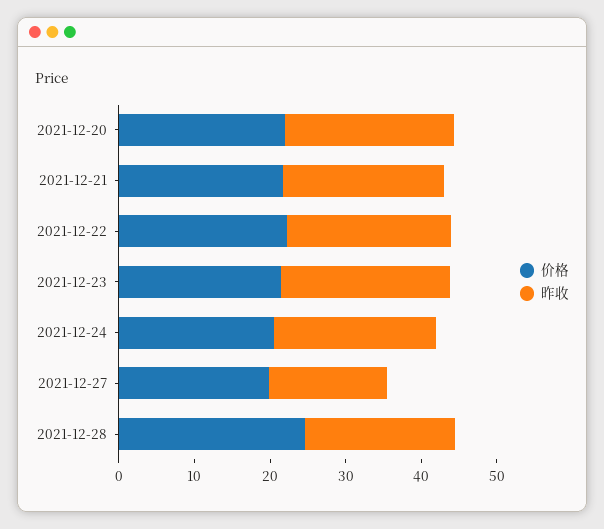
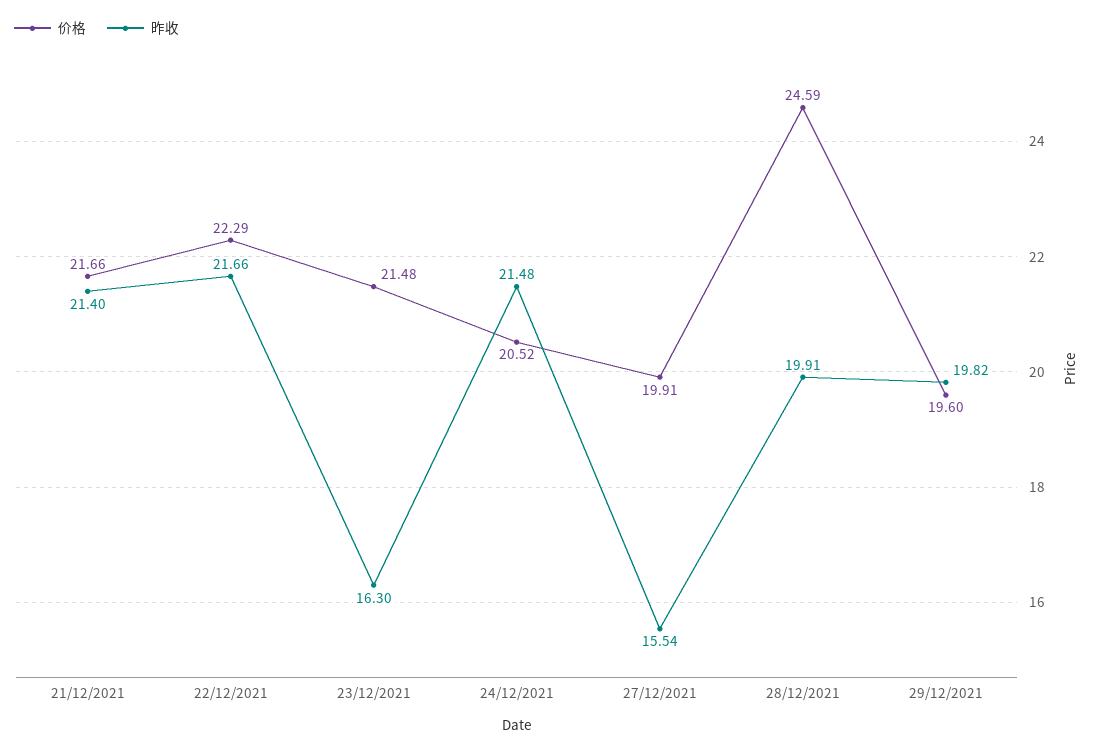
价格, 2021-12-20: 22 -> none
昨收, 2021-12-20: 22 -> none
昨收, 2021-12-23: 22 -> 16.3
价格, 29/12/2021: none -> 19.6
昨收, 29/12/2021: none -> 19.82

